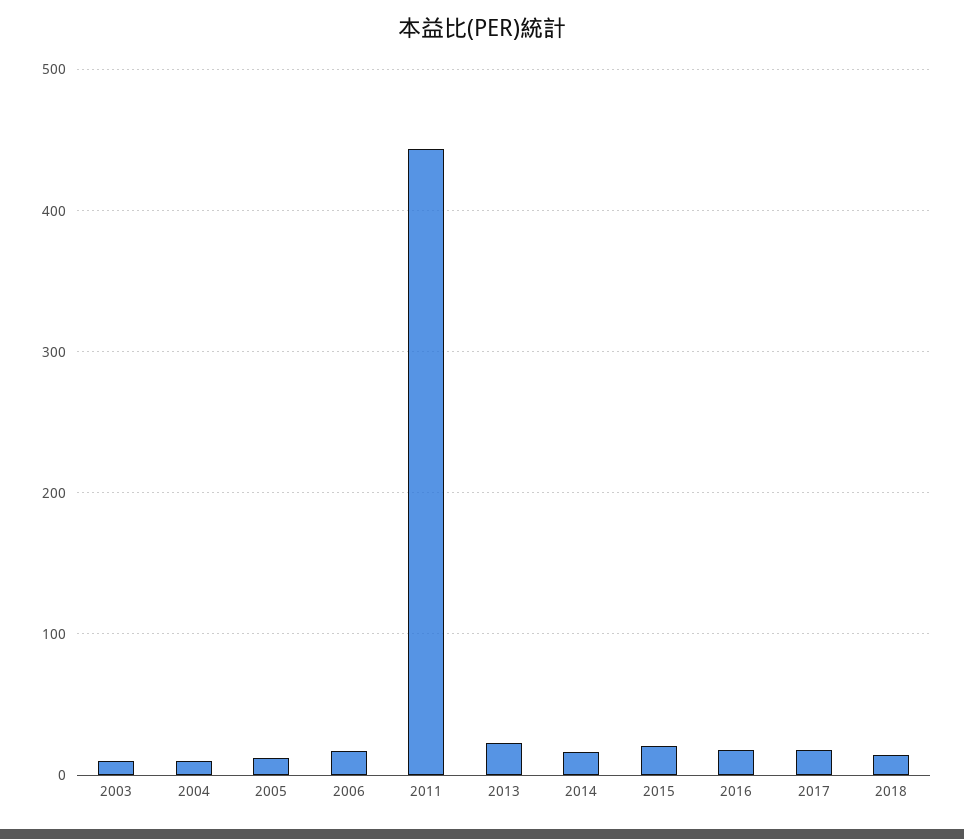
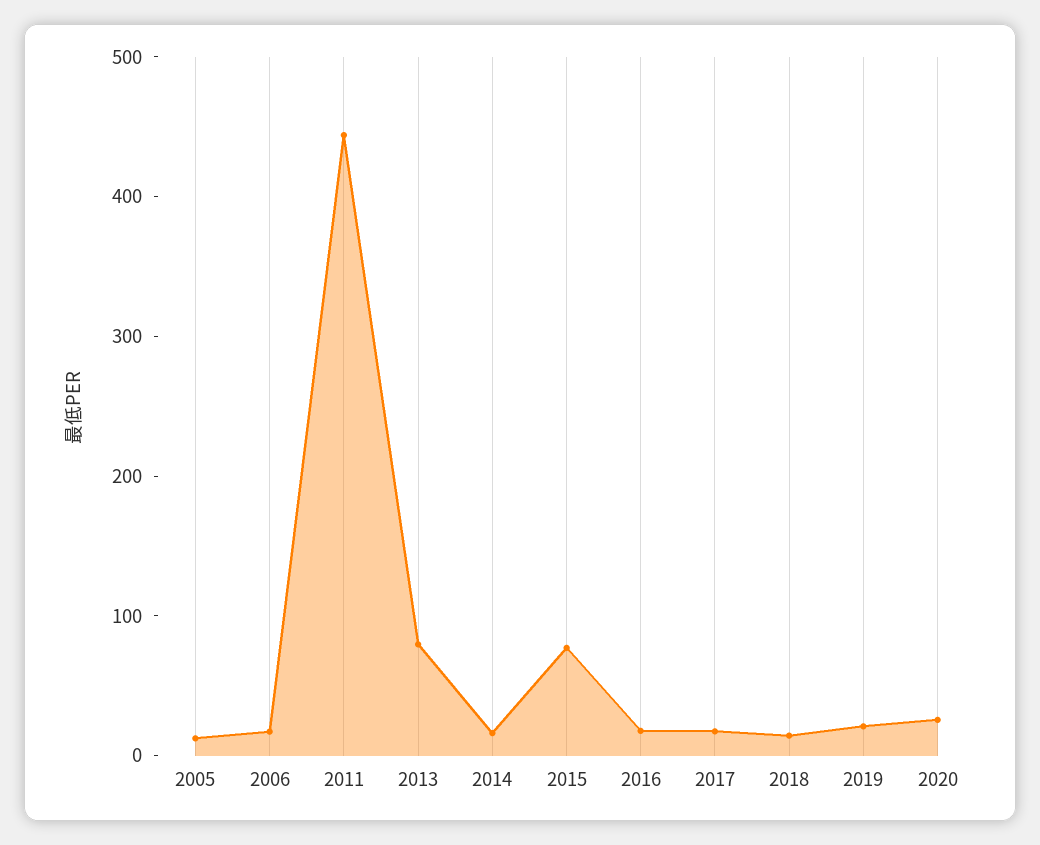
2003: 10 -> none
2004: 10 -> none
2013: 20 -> 80
2015: 20 -> 80
2019: none -> 20
2020: none -> 20

